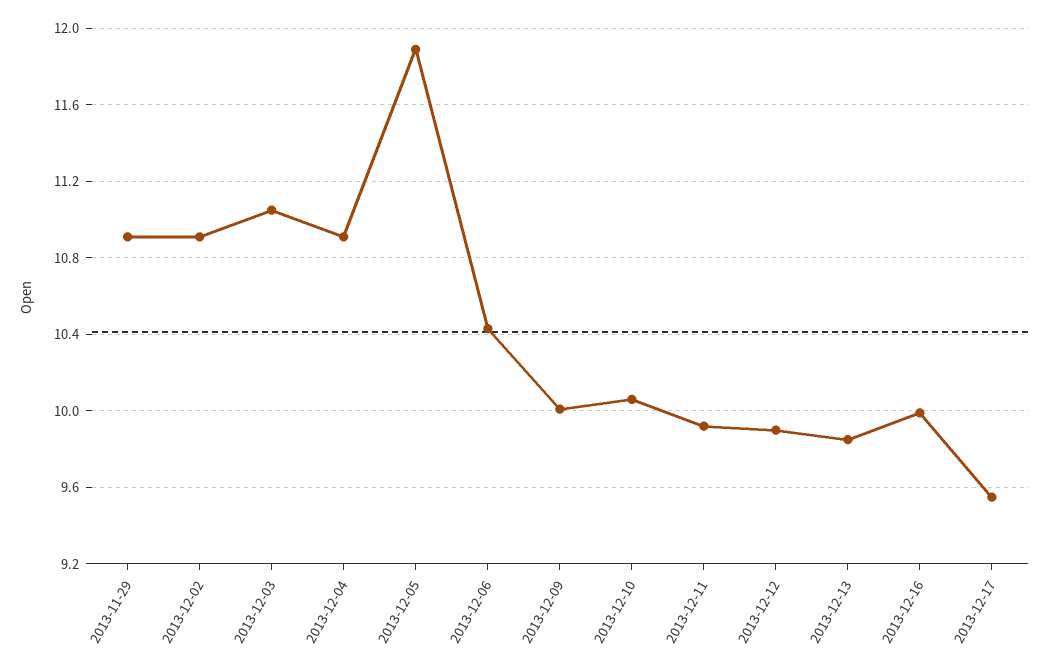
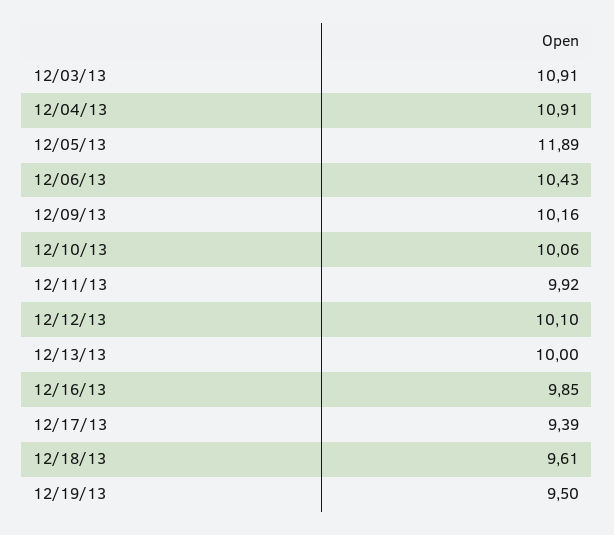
2013-11-29: 10.9 -> none
2013-12-02: 10.9 -> none
2013-12-03: 11.05 -> 10.91
2013-12-09: 10 -> 10.16
2013-12-12: 9.9 -> 10.1
2013-12-13: 9.85 -> 10
2013-12-16: 10 -> 9.85
2013-12-17: 9.55 -> 9.39
12/18/13: none -> 9.61
12/19/13: none -> 9.5

